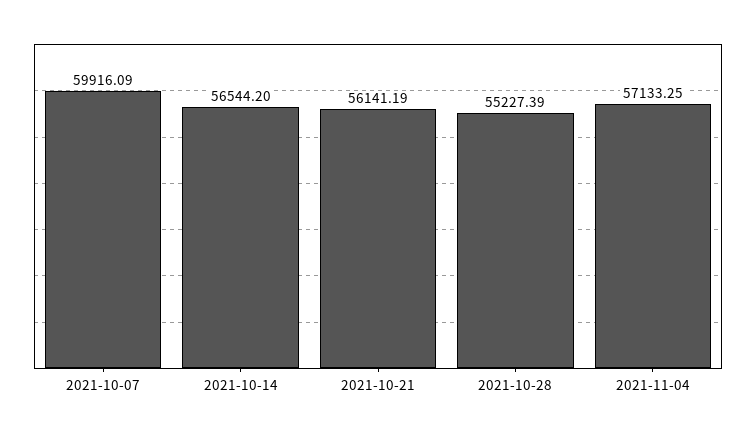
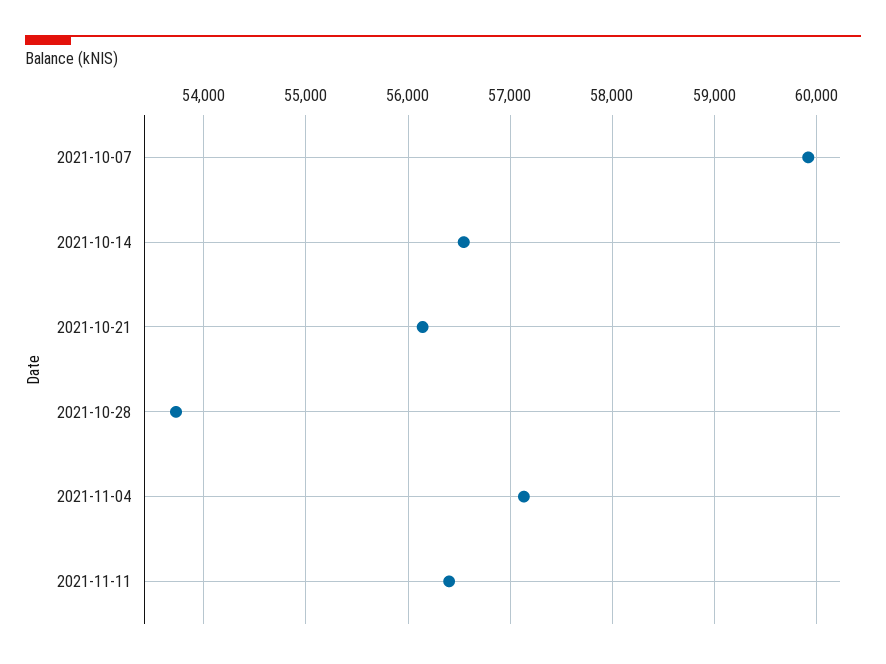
2021-10-28: 55227.39 -> 53700
2021-11-11: none -> 56400

